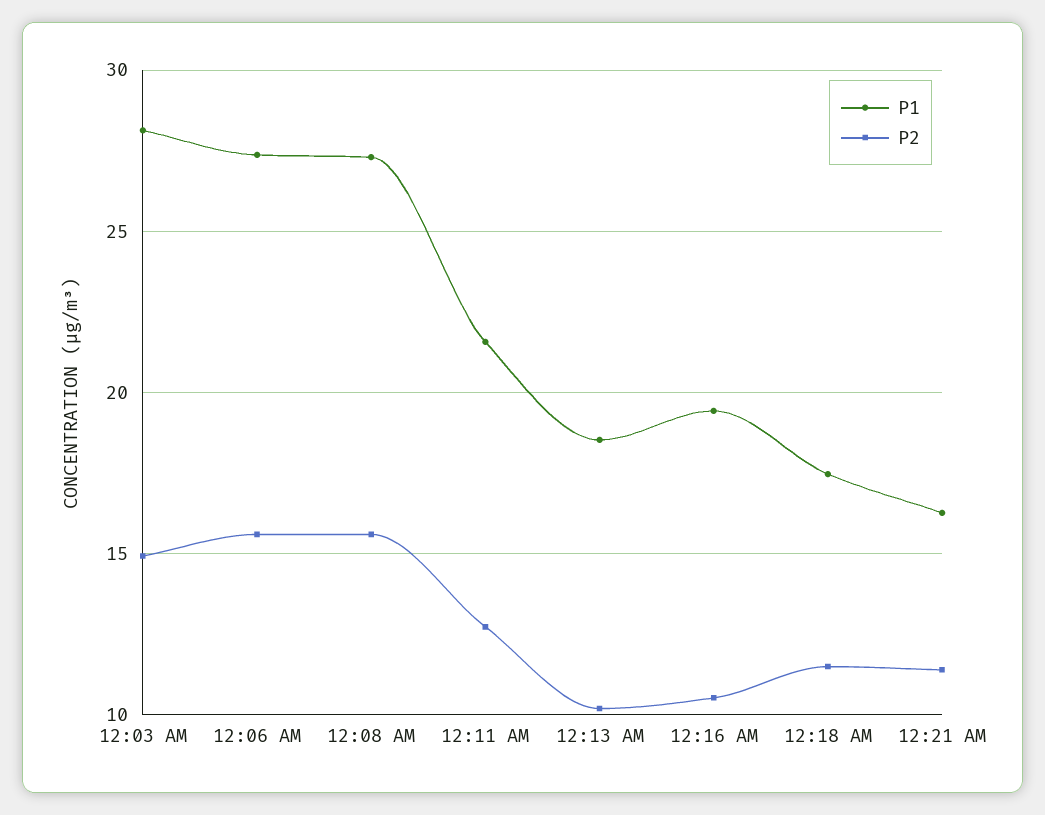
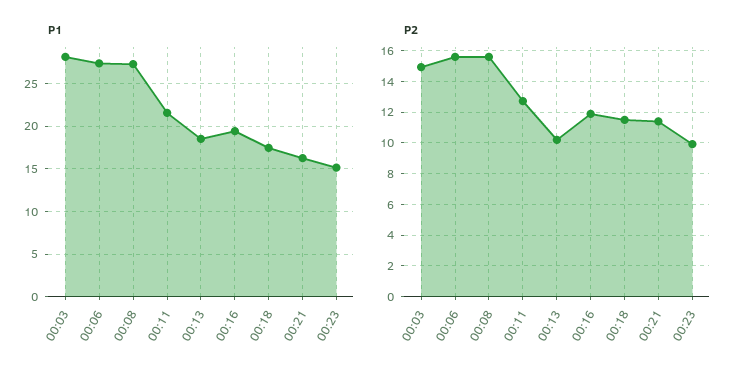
P2, 12:16 AM: 10.5 -> 12
P1, 00:23: none -> 15
P2, 00:23: none -> 10

